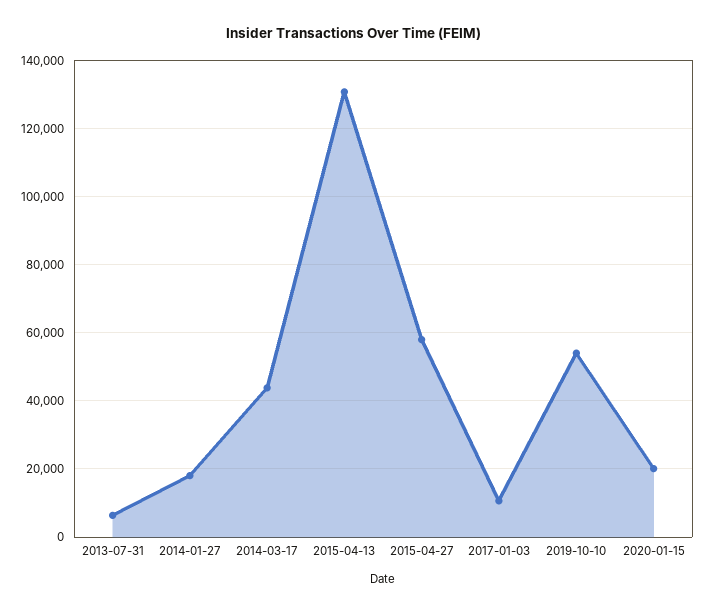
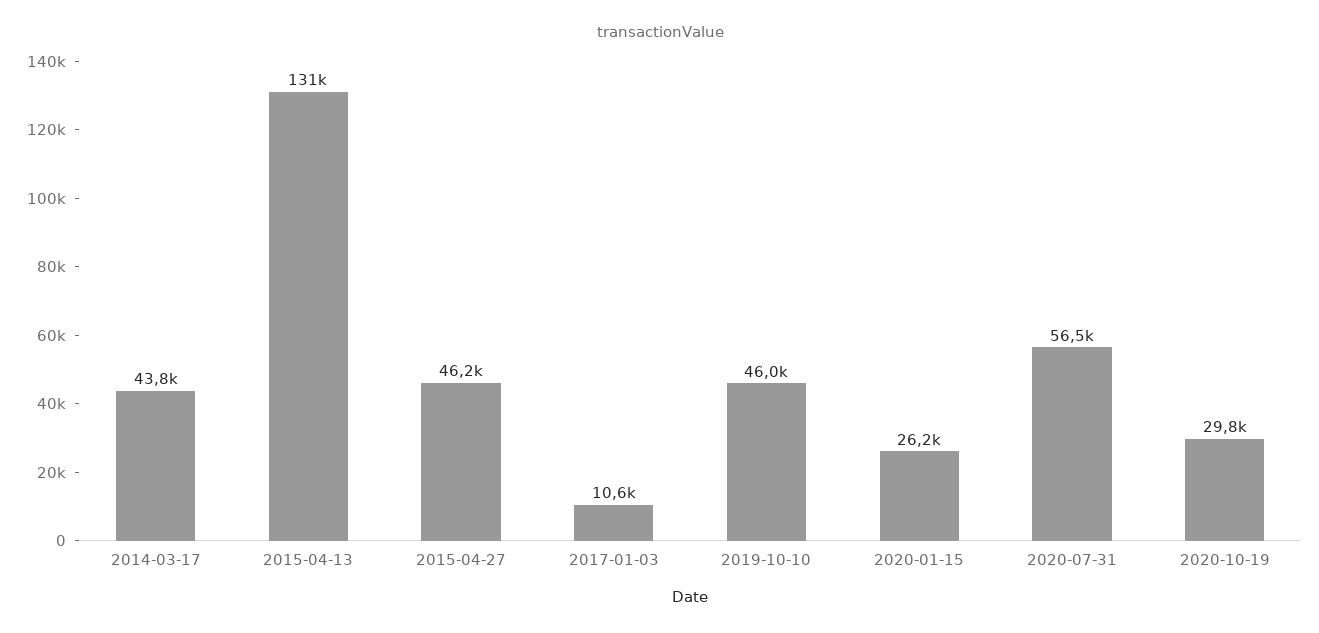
2013-07-31: 6000 -> none
2014-01-27: 18000 -> none
2015-04-27: 58000 -> 46200
2019-10-10: 54000 -> 46000
2020-01-15: 20000 -> 26200
2020-07-31: none -> 56500
2020-10-19: none -> 29800

